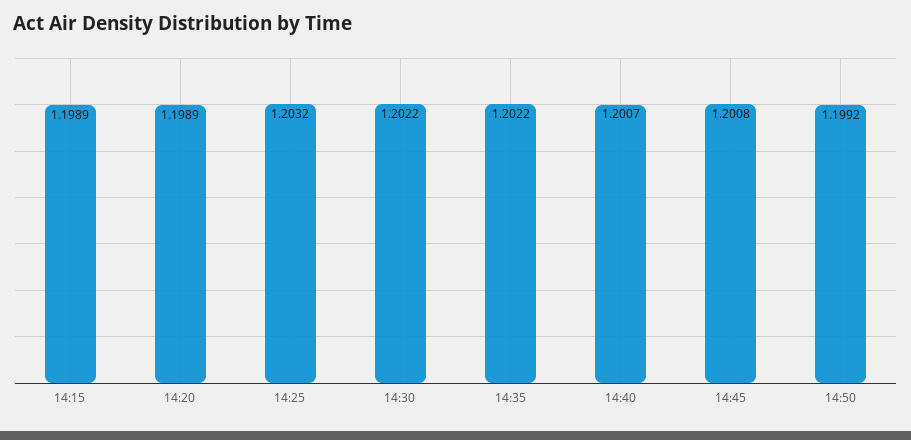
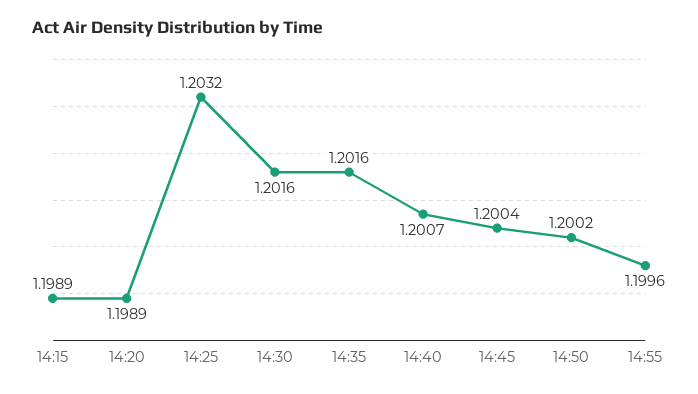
14:30: 1.2022 -> 1.2016
14:35: 1.2022 -> 1.2016
14:45: 1.2008 -> 1.2004
14:50: 1.1992 -> 1.2002
14:55: none -> 1.1996

